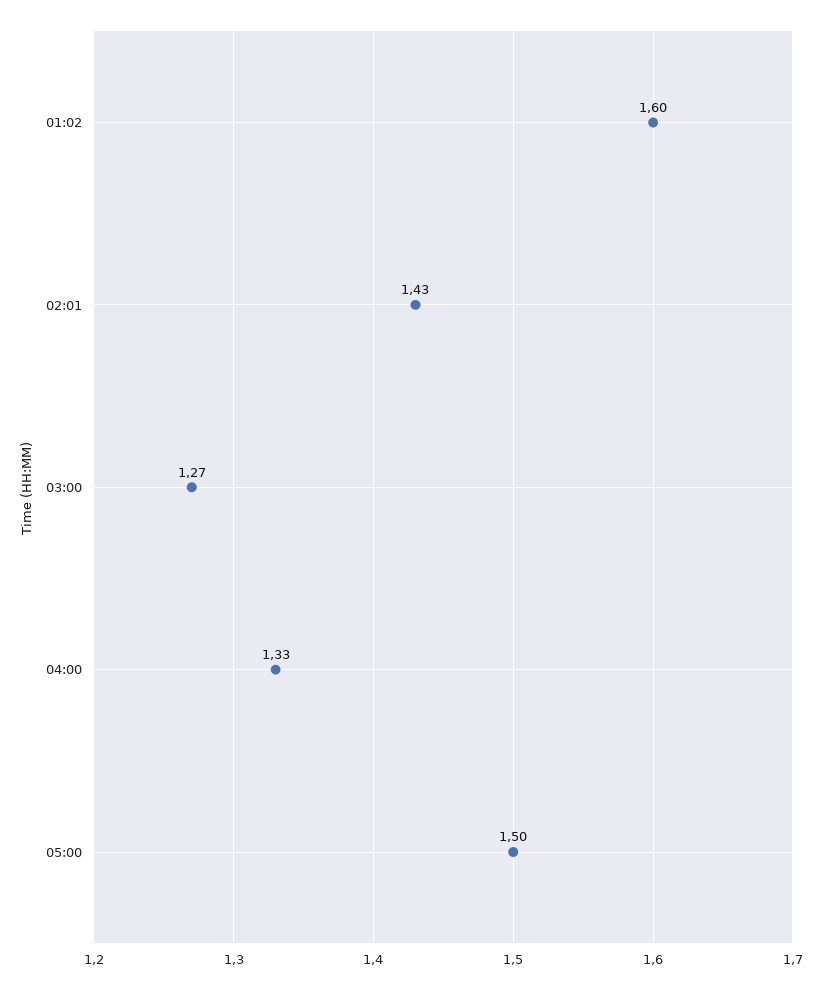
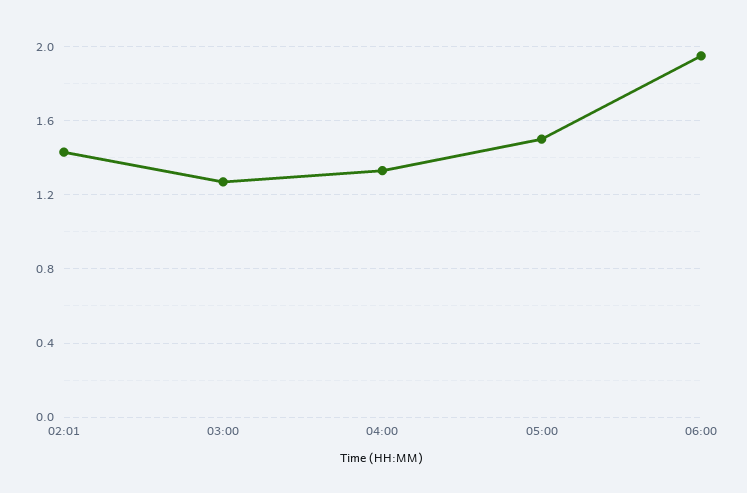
01:02: 1.6 -> none
06:00: none -> 1.95

